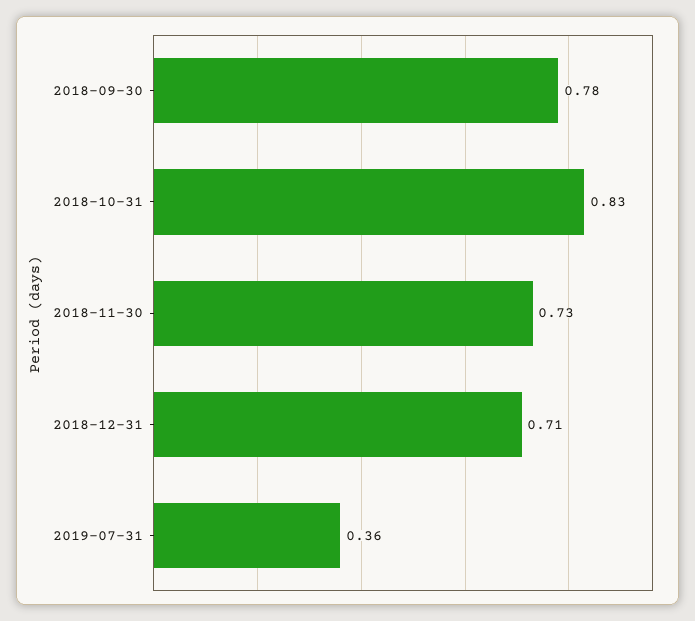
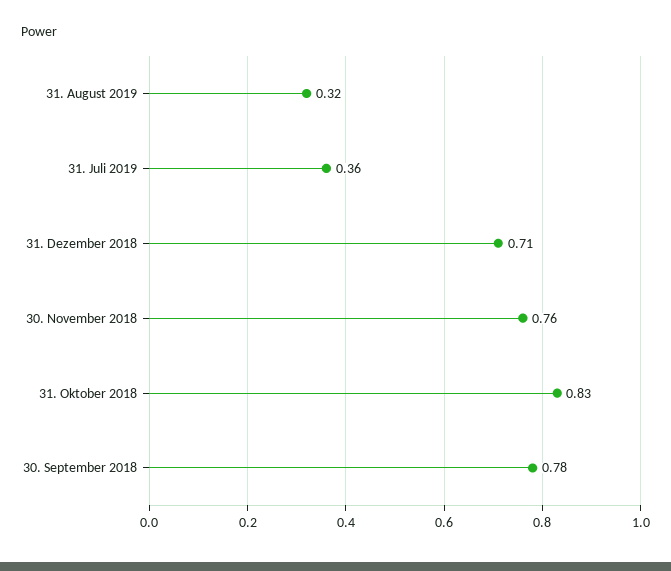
2018-11-30: 0.73 -> 0.76
31. August 2019: none -> 0.32

